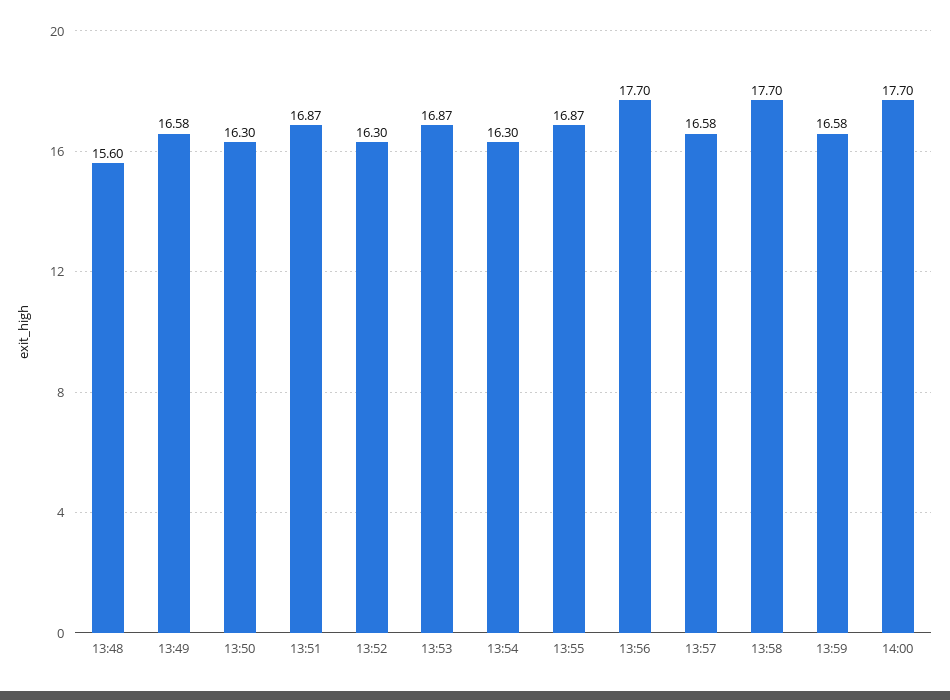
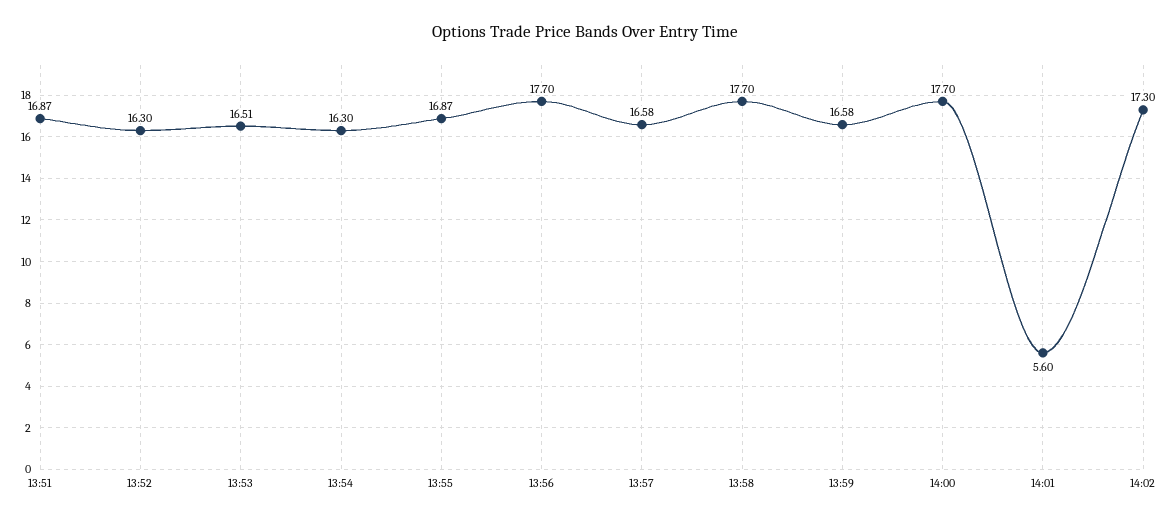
13:48: 15.6 -> none
13:49: 16.58 -> none
13:50: 16.3 -> none
13:53: 16.87 -> 16.51
14:01: none -> 5.6
14:02: none -> 17.3

